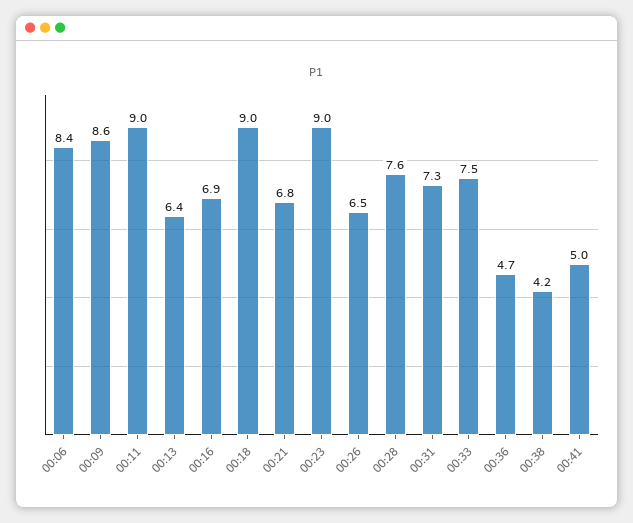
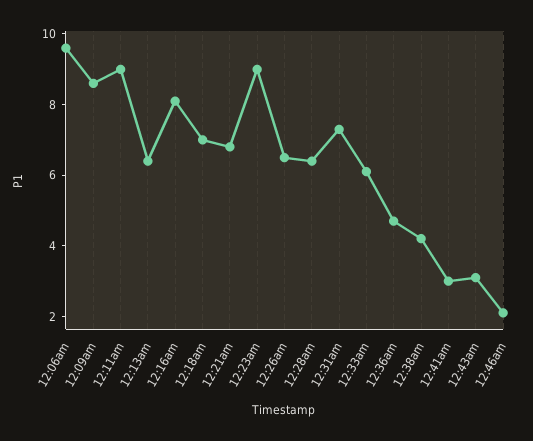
00:06: 8.4 -> 9.5
00:16: 6.9 -> 8
00:18: 9 -> 7
00:28: 7.6 -> 6.5
00:33: 7.5 -> 6
00:41: 5 -> 3
12:43am: none -> 3
12:46am: none -> 2

